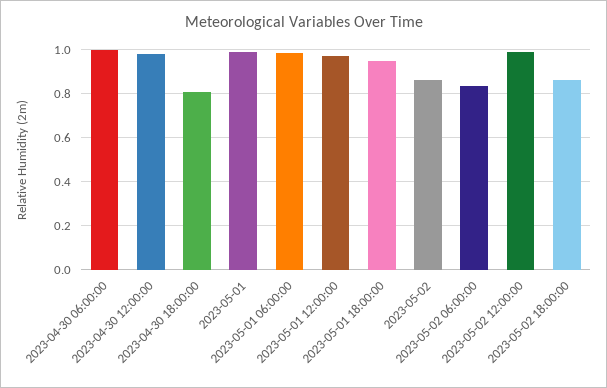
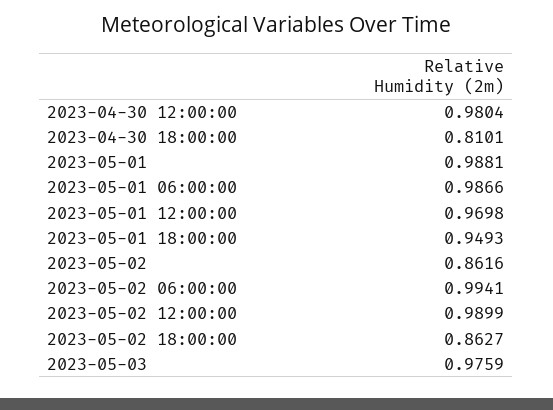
2023-04-30 06:00:00: 1 -> none
2023-05-02 06:00:00: 0.85 -> 0.9941
2023-05-03: none -> 0.9759

